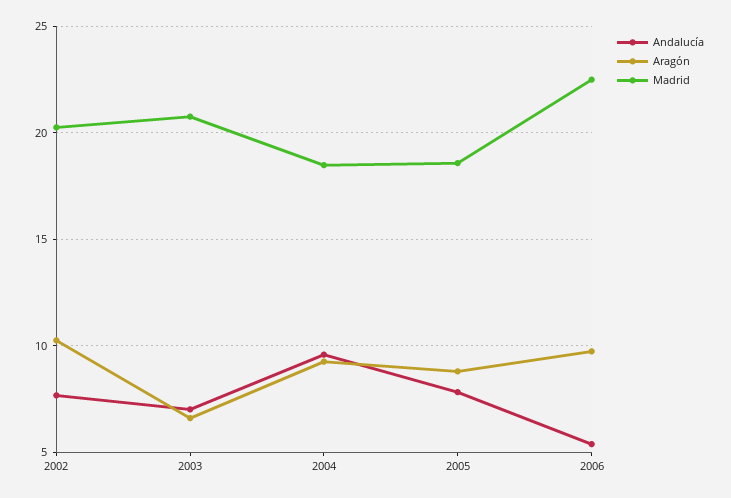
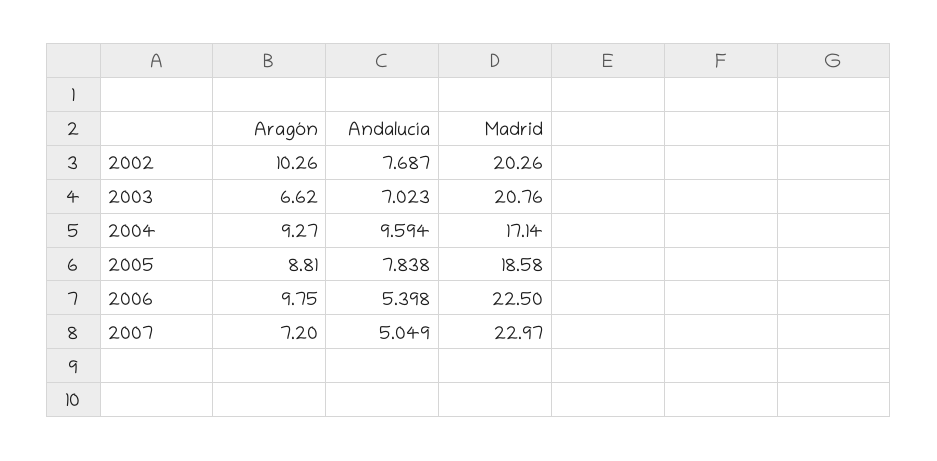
Madrid, 2004: 18.5 -> 17.14
Aragón, 2007: none -> 7.2
Andalucía, 2007: none -> 5.049
Madrid, 2007: none -> 22.97

